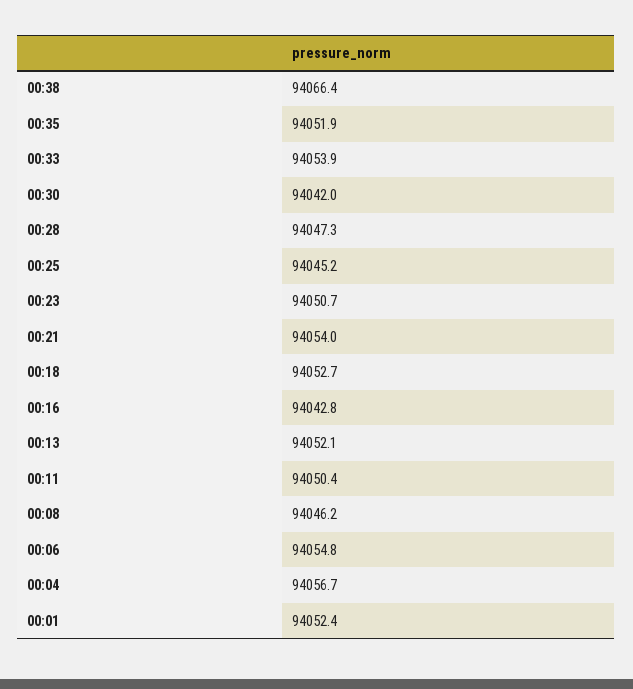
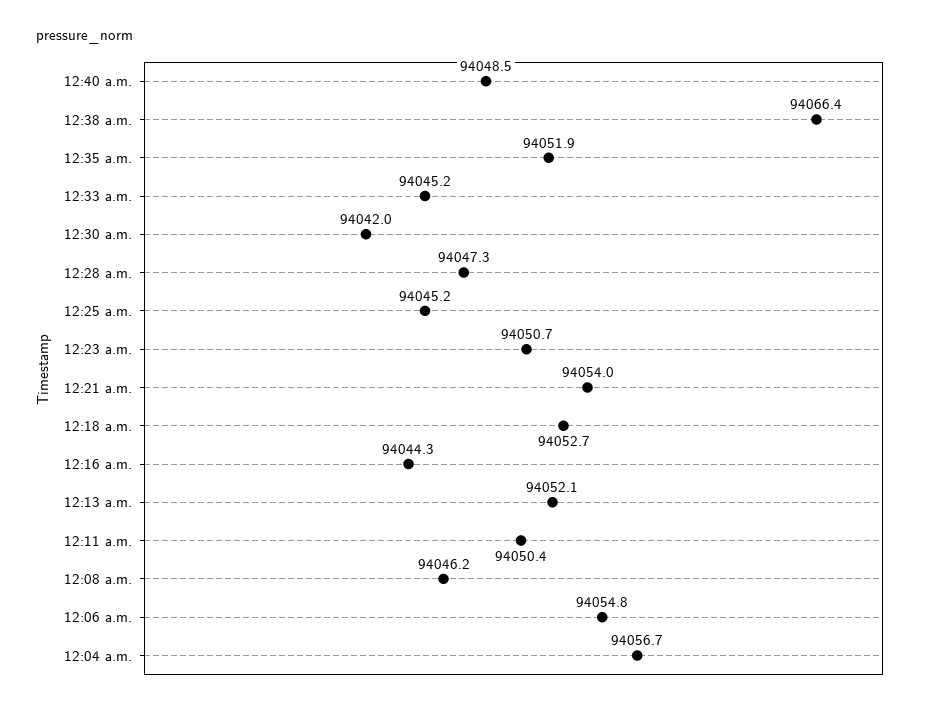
00:33: 94053.9 -> 94045.2
00:16: 94042.8 -> 94044.3
00:01: 94052.4 -> none
12:40 a.m.: none -> 94048.5

